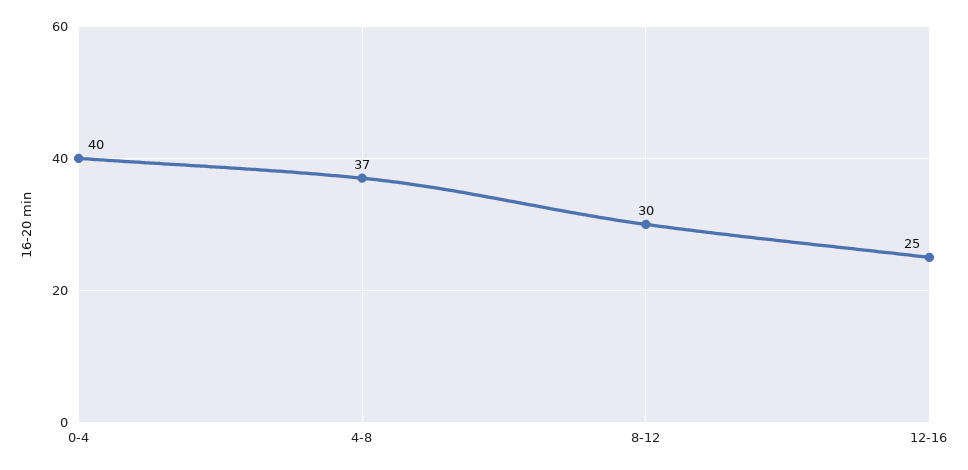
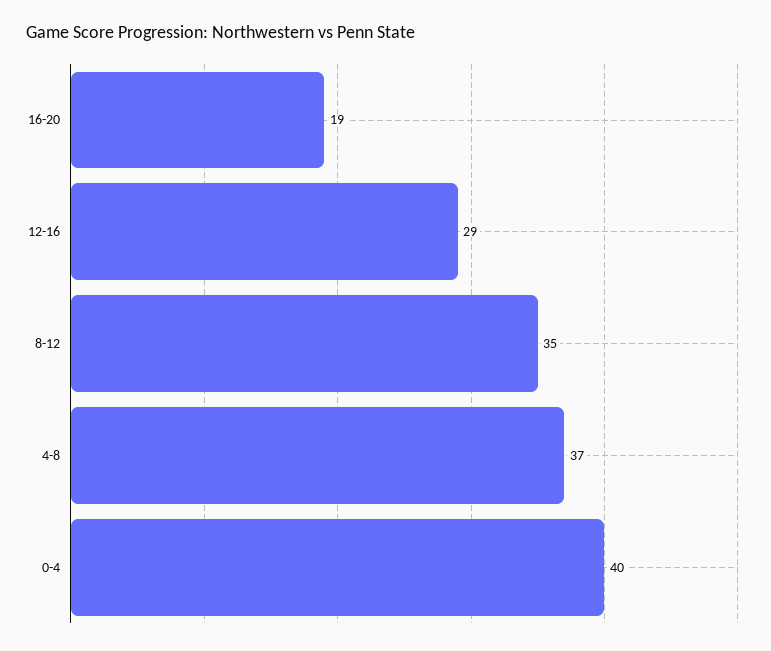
8-12: 30 -> 35
12-16: 25 -> 29
16-20: none -> 19

